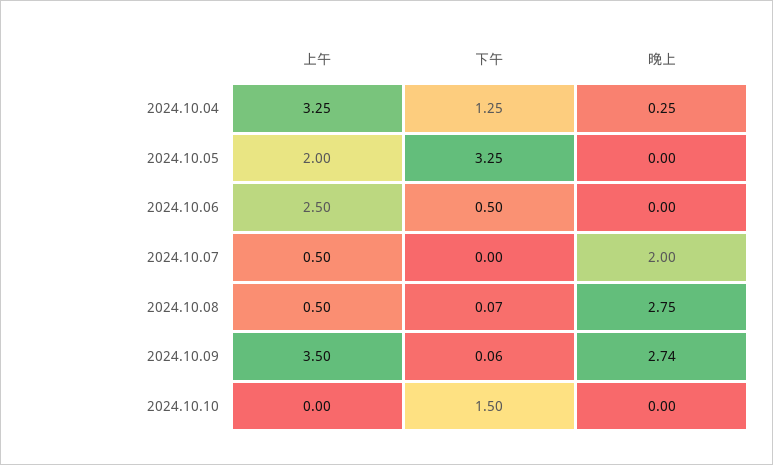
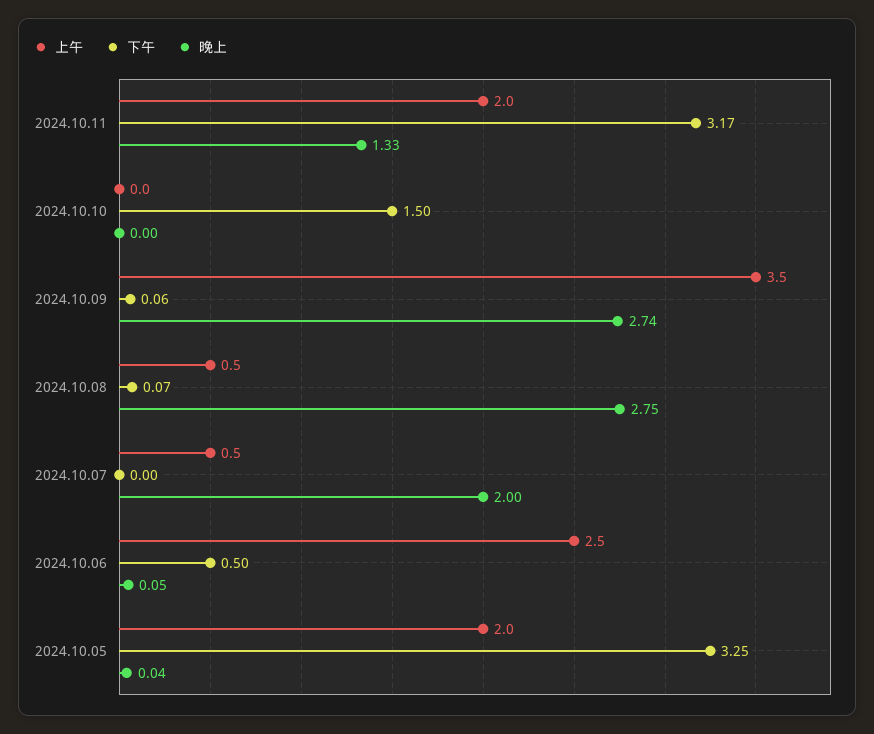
上午, 2024.10.04: 3.25 -> none
下午, 2024.10.04: 1.25 -> none
晚上, 2024.10.04: 0.25 -> none
晚上, 2024.10.05: 0 -> 0.04
晚上, 2024.10.06: 0 -> 0.05
上午, 2024.10.11: none -> 2
下午, 2024.10.11: none -> 3.17
晚上, 2024.10.11: none -> 1.33

